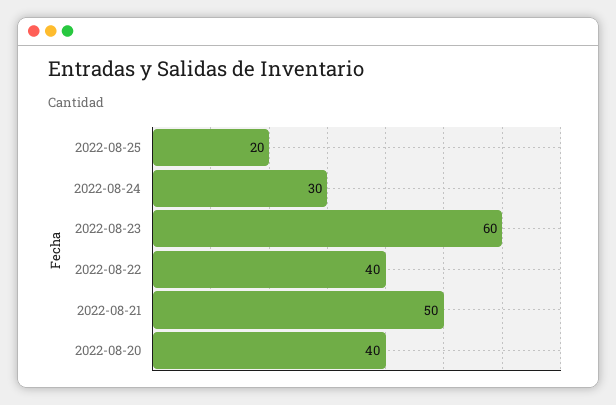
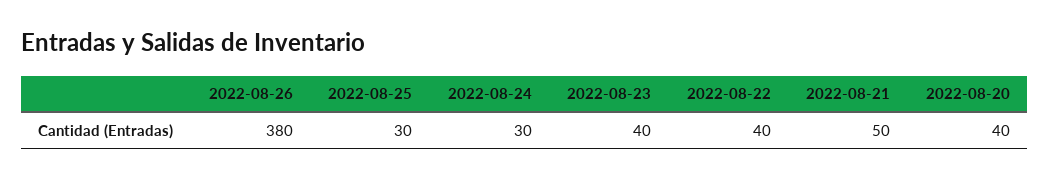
2022-08-25: 20 -> 30
2022-08-23: 60 -> 40
2022-08-26: none -> 380

